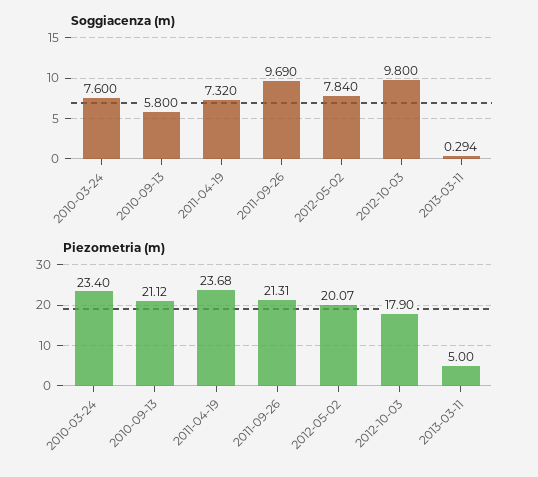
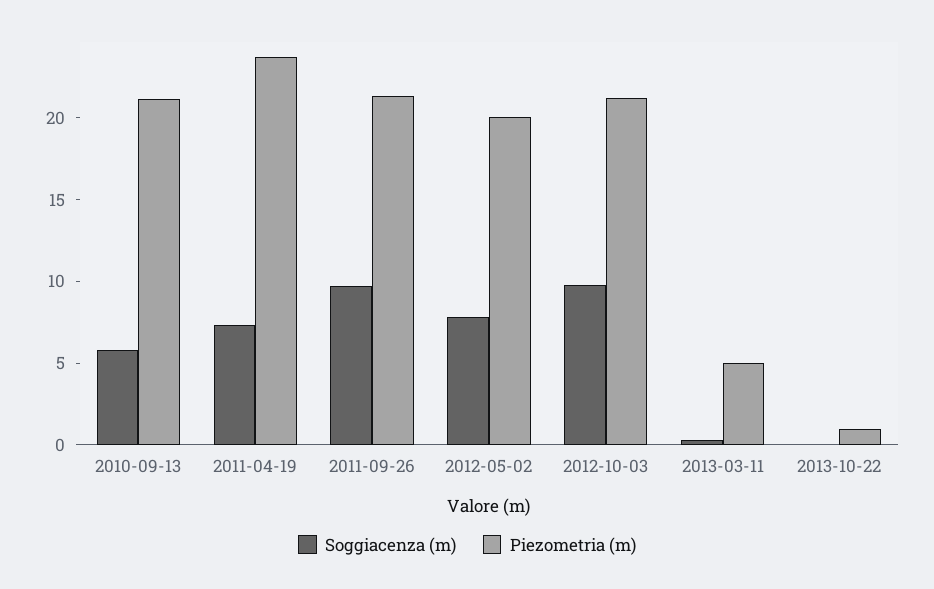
Soggiacenza (m), 2010-03-24: 7.6 -> none
Piezometria (m), 2010-03-24: 23.4 -> none
Piezometria (m), 2012-10-03: 17.9 -> 21
Soggiacenza (m), 2013-10-22: none -> 0
Piezometria (m), 2013-10-22: none -> 1

